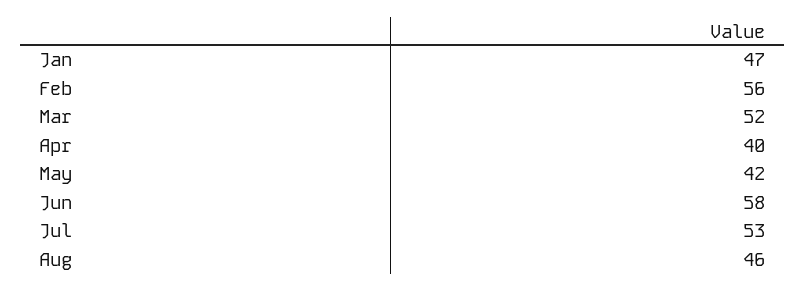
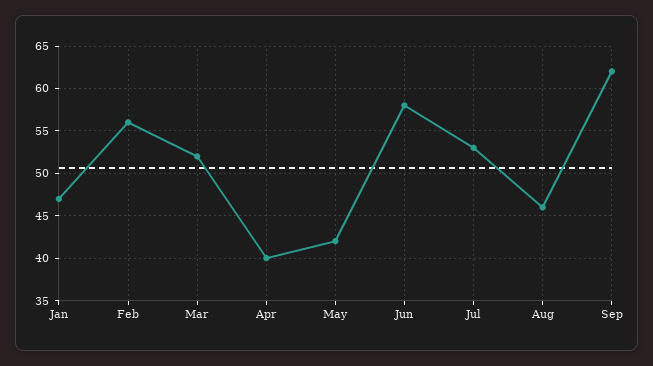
Sep: none -> 62

